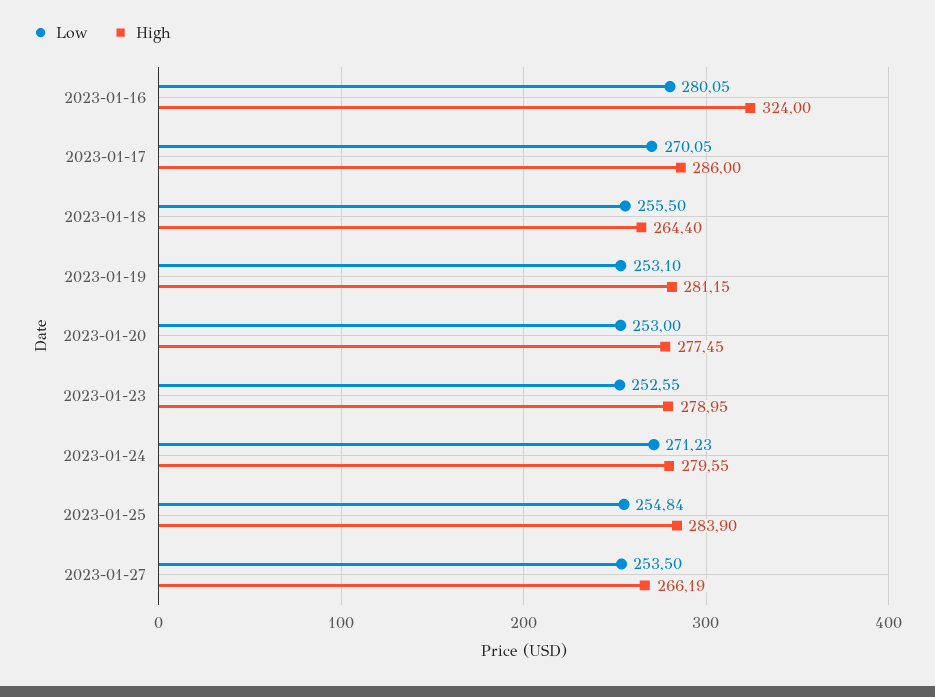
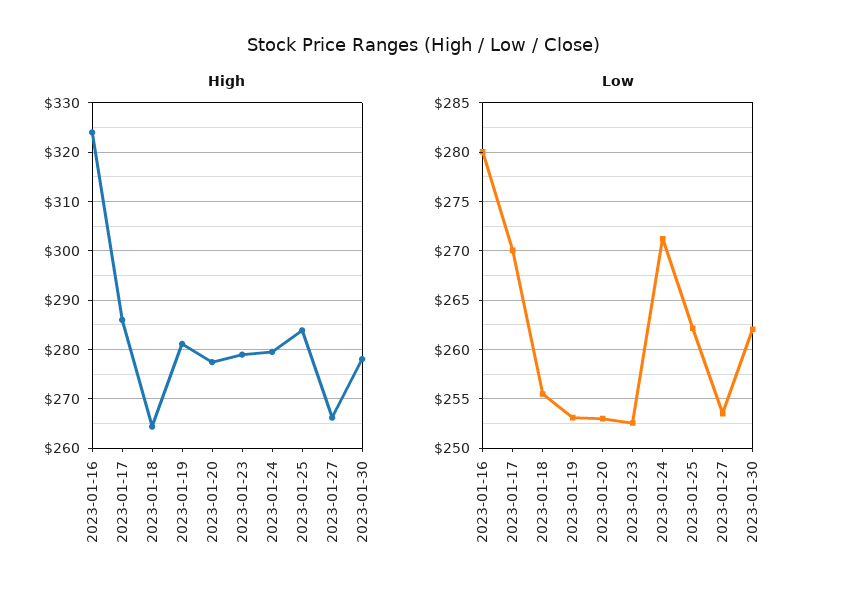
Low, 2023-01-25: 254.84 -> 262
High, 2023-01-30: none -> 278
Low, 2023-01-30: none -> 262

